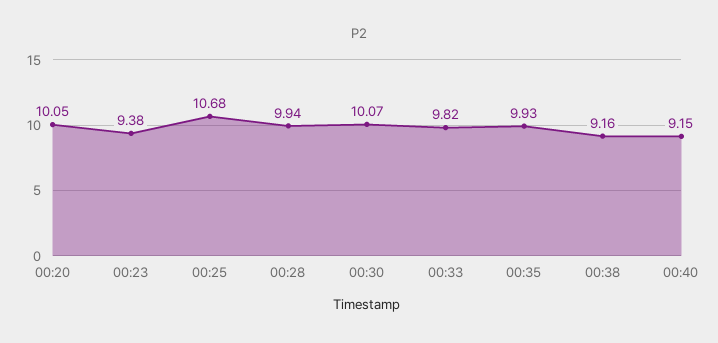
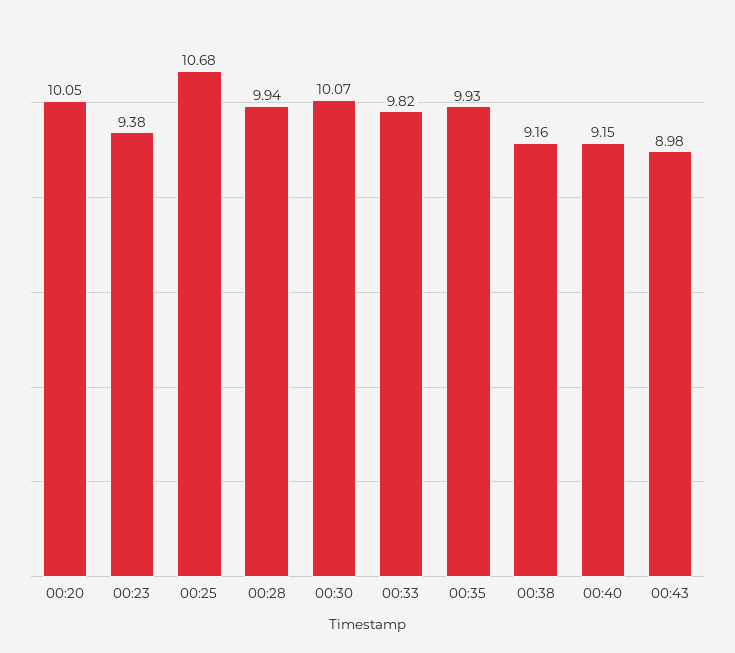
00:43: none -> 8.98

